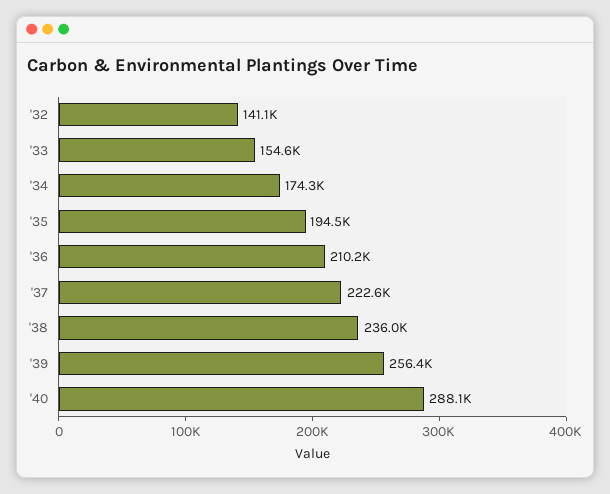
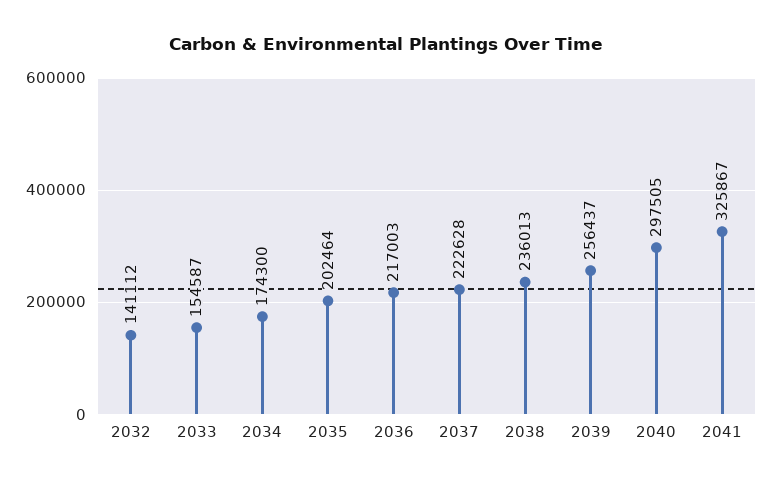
'35: 194500 -> 202464
'36: 210200 -> 217003
'40: 288100 -> 297505
2041: none -> 325867

